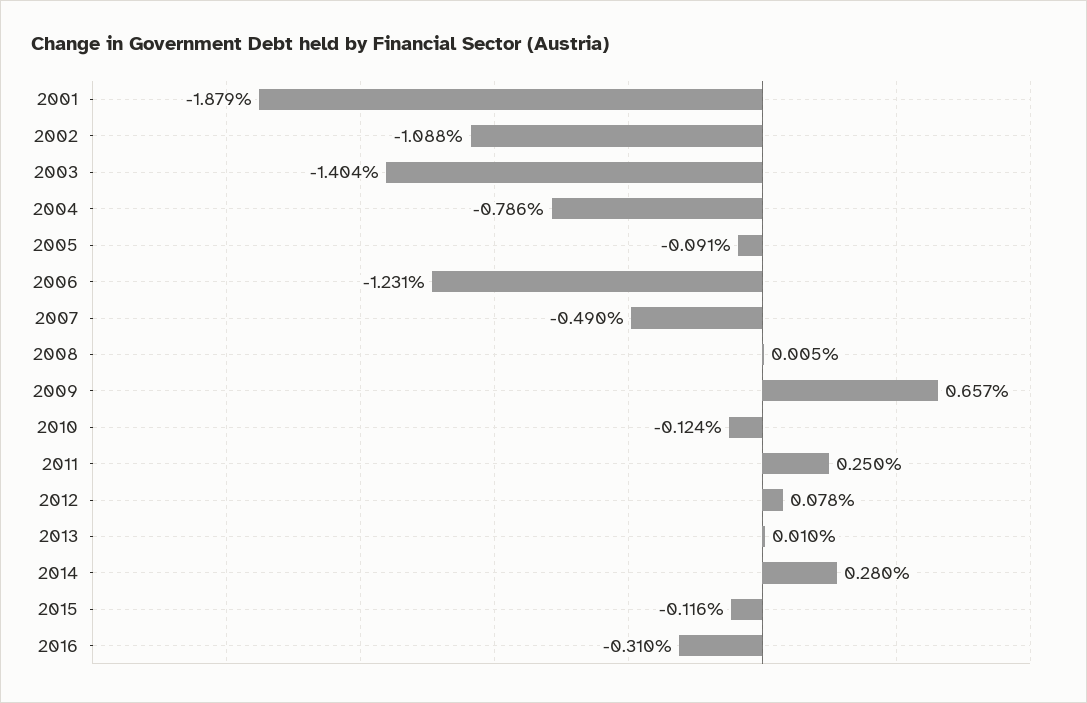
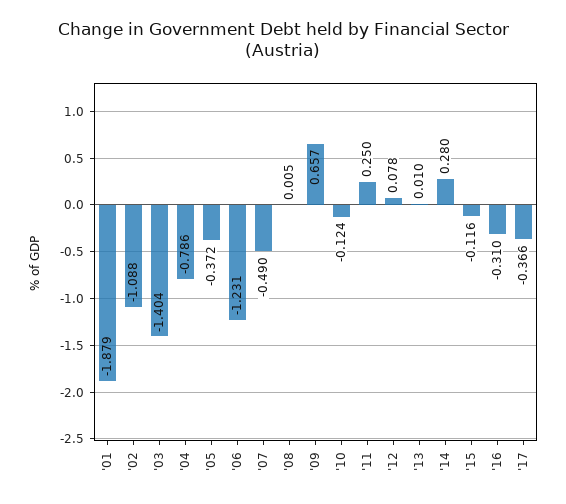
2005: -0.091 -> -0.372
'17: none -> -0.366

